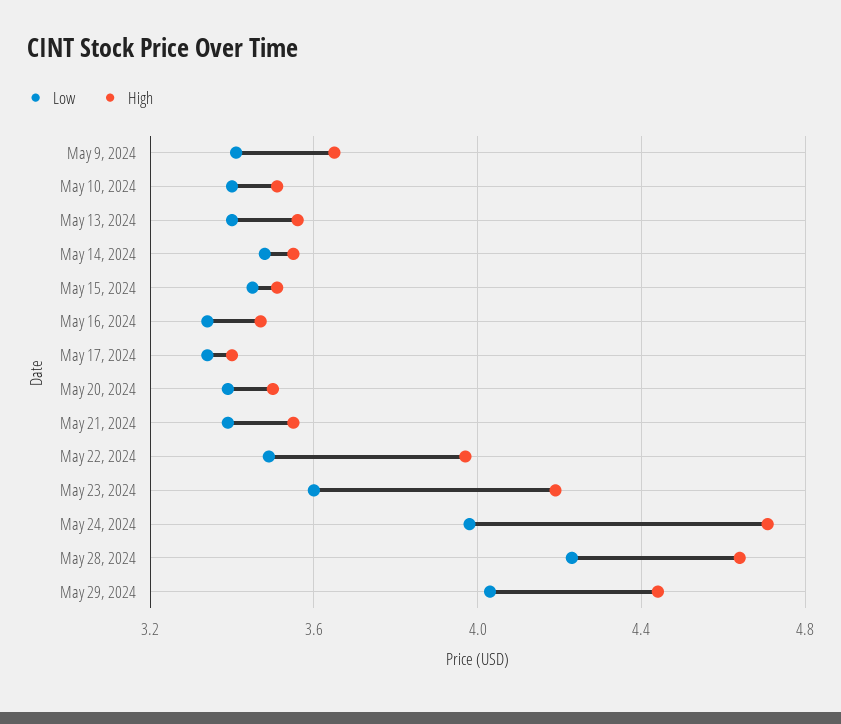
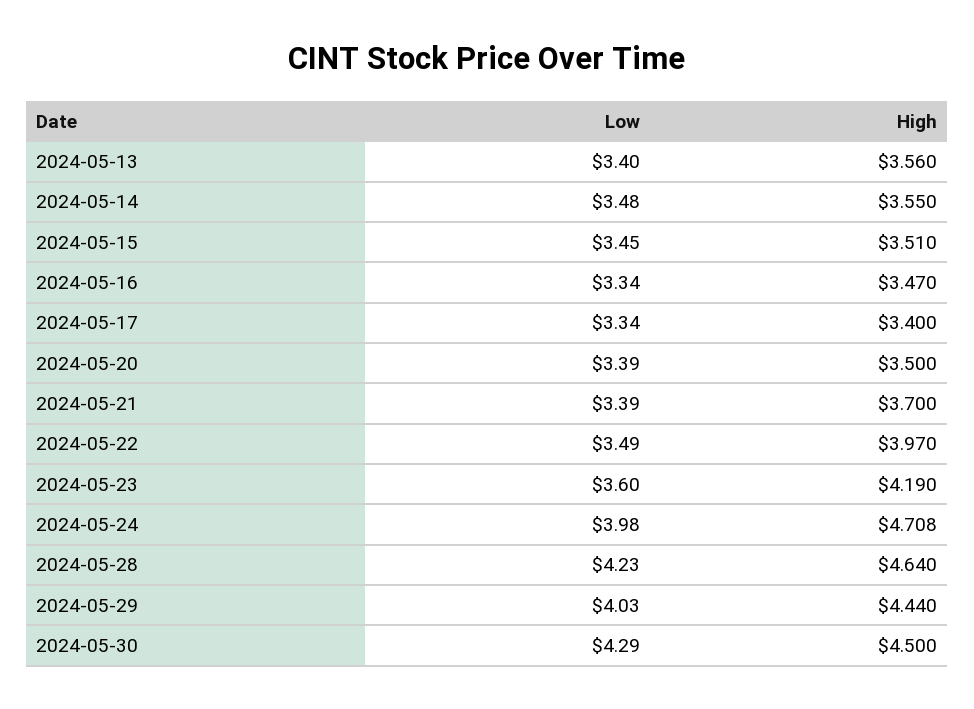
Low, May 9, 2024: 3.4 -> none
High, May 9, 2024: 3.65 -> none
Low, May 10, 2024: 3.4 -> none
High, May 10, 2024: 3.5 -> none
High, May 21, 2024: 3.55 -> 3.7
Low, 2024-05-30: none -> 4.29
High, 2024-05-30: none -> 4.5

